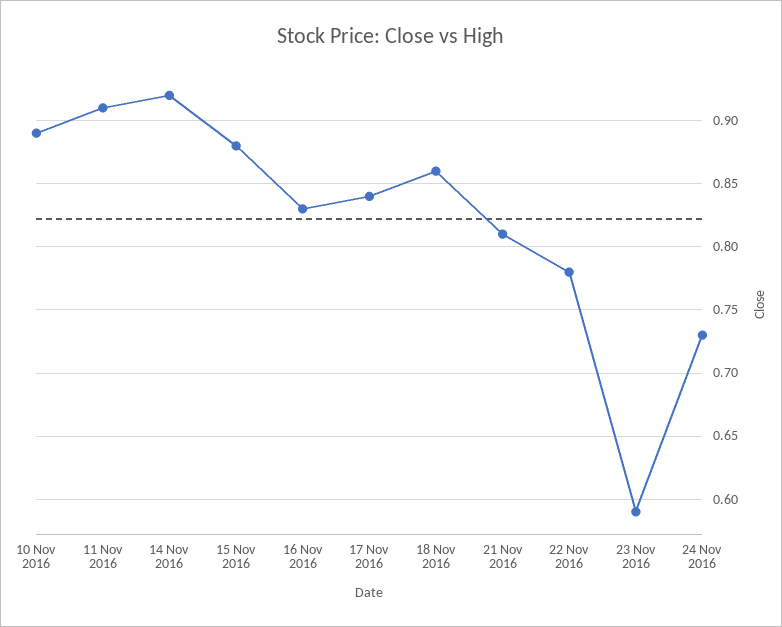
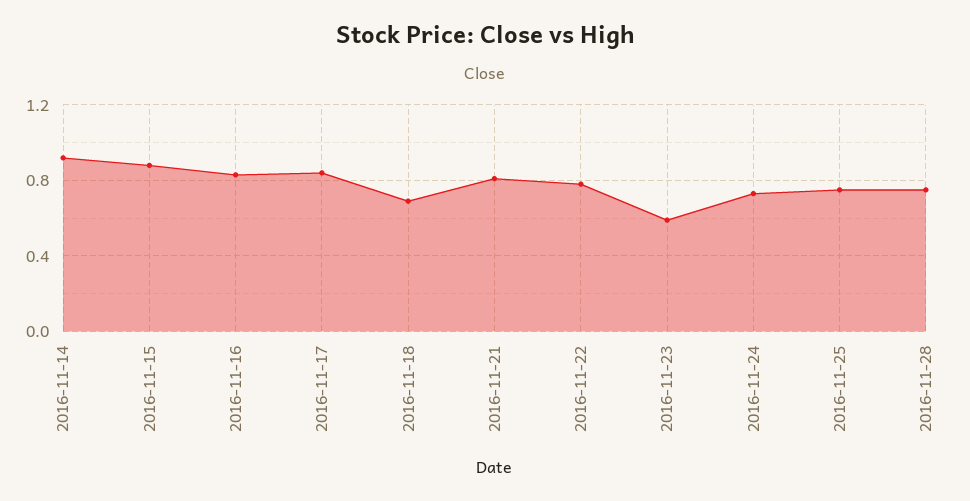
10 Nov 2016: 0.89 -> none
11 Nov 2016: 0.91 -> none
18 Nov 2016: 0.86 -> 0.7
2016-11-25: none -> 0.75
2016-11-28: none -> 0.75

